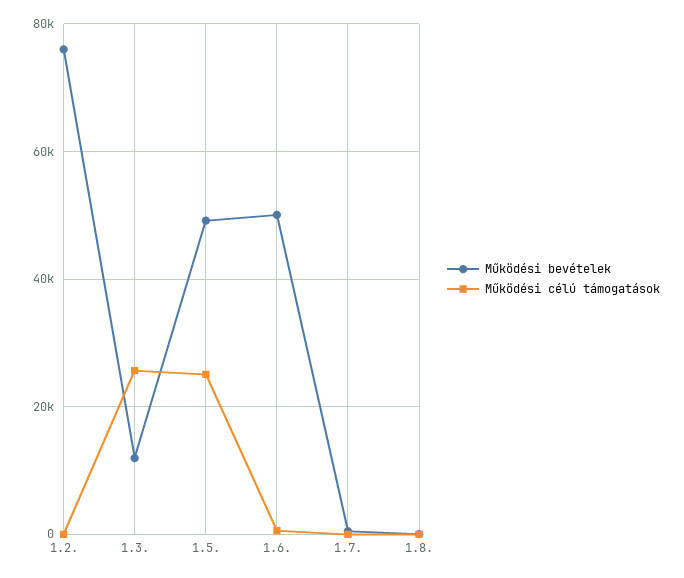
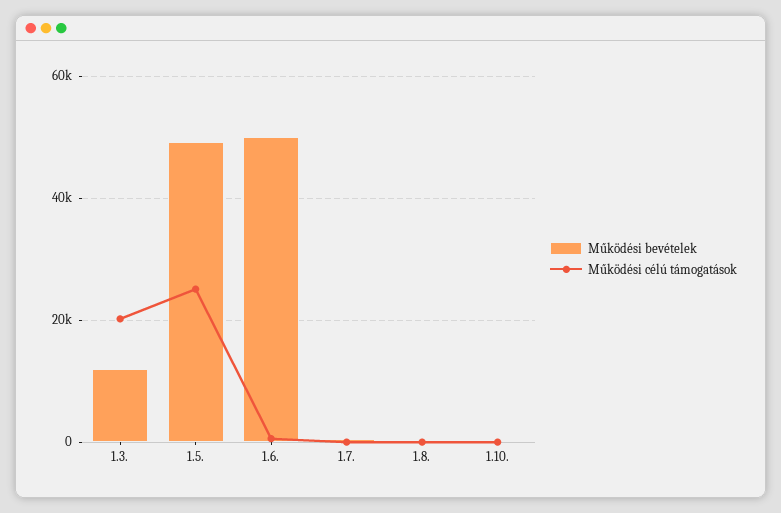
Működési bevételek, 1.2.: 76000 -> none
Működési célú támogatások, 1.2.: 0 -> none
Működési célú támogatások, 1.3.: 26000 -> 20000
Működési bevételek, 1.10.: none -> 0
Működési célú támogatások, 1.10.: none -> 0

